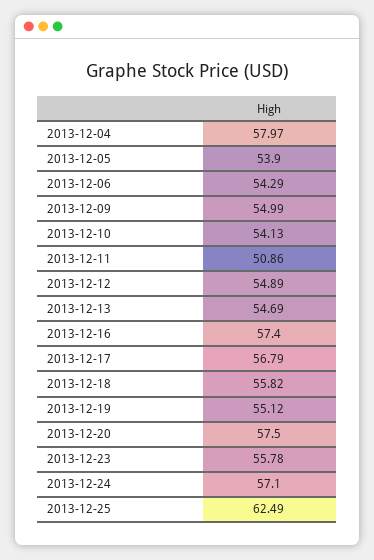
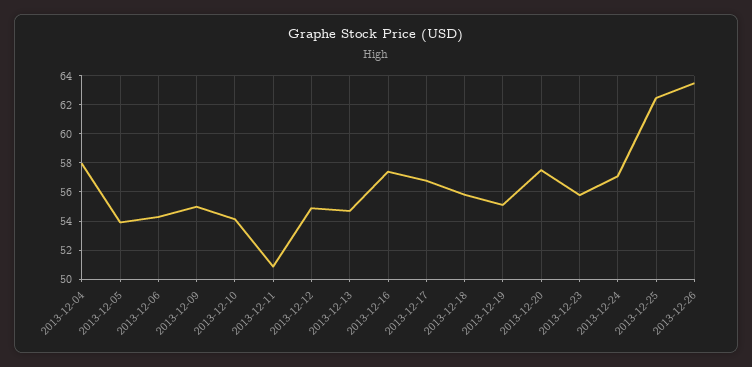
2013-12-26: none -> 63.5

